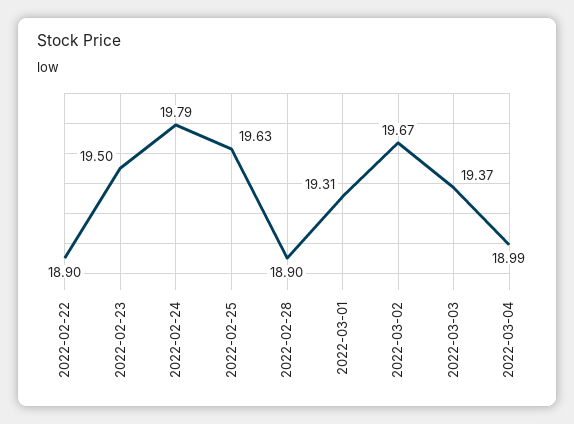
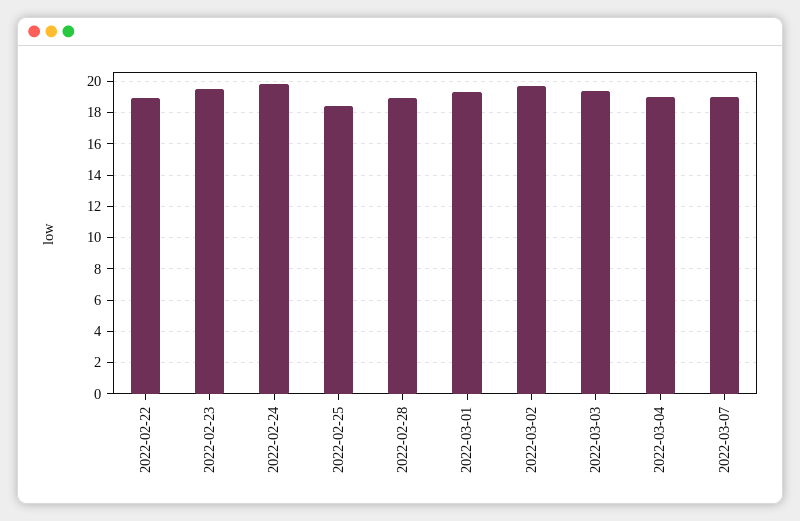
2022-02-25: 19.63 -> 18.5
2022-03-07: none -> 19

